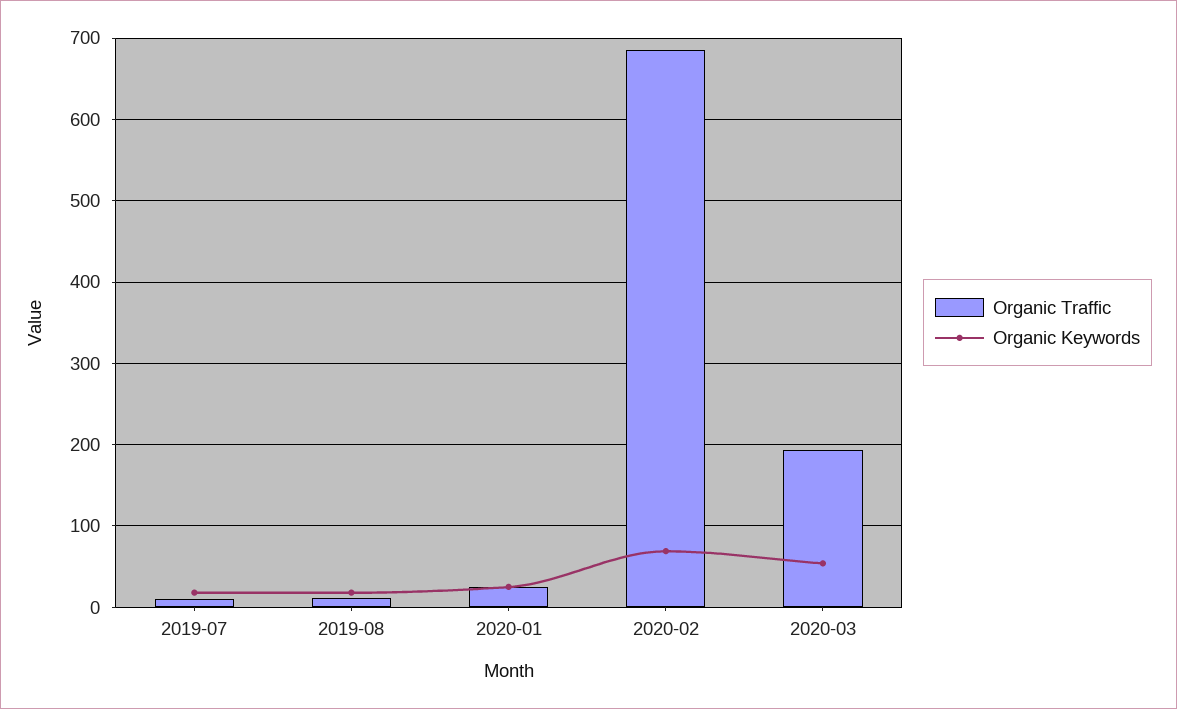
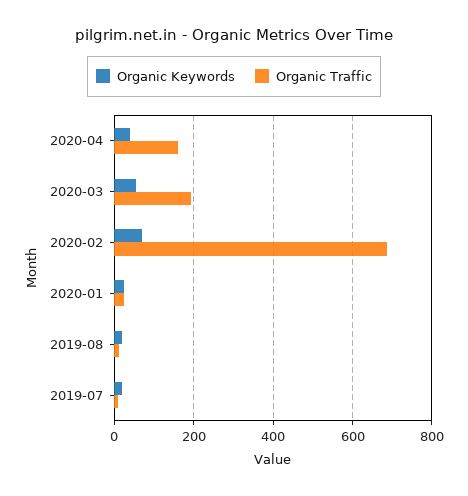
Organic Keywords, 2020-04: none -> 40
Organic Traffic, 2020-04: none -> 160

